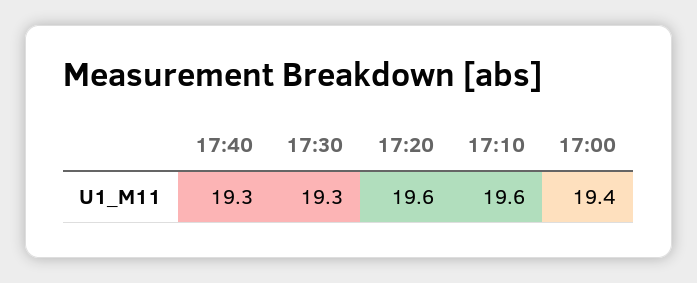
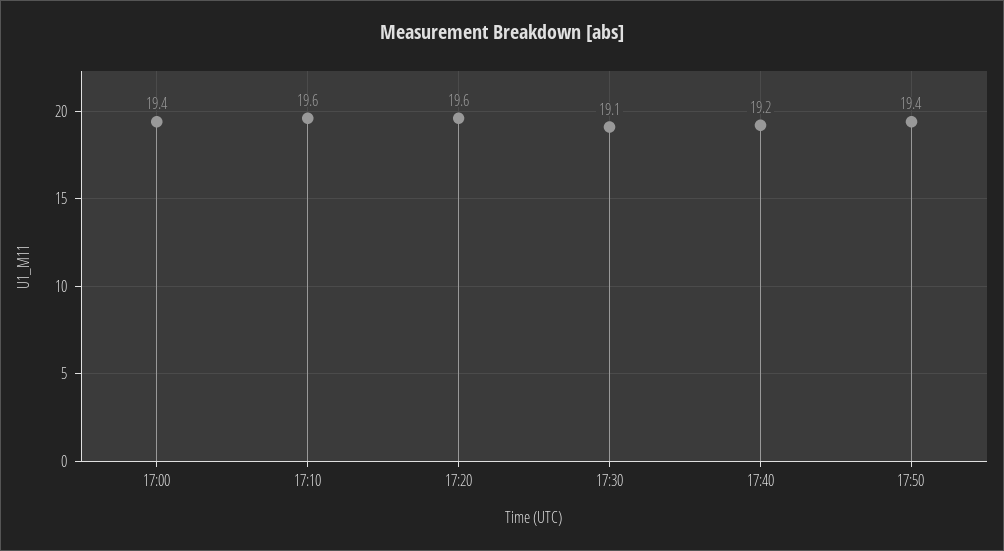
17:40: 19.3 -> 19.2
17:30: 19.3 -> 19.1
17:50: none -> 19.4

